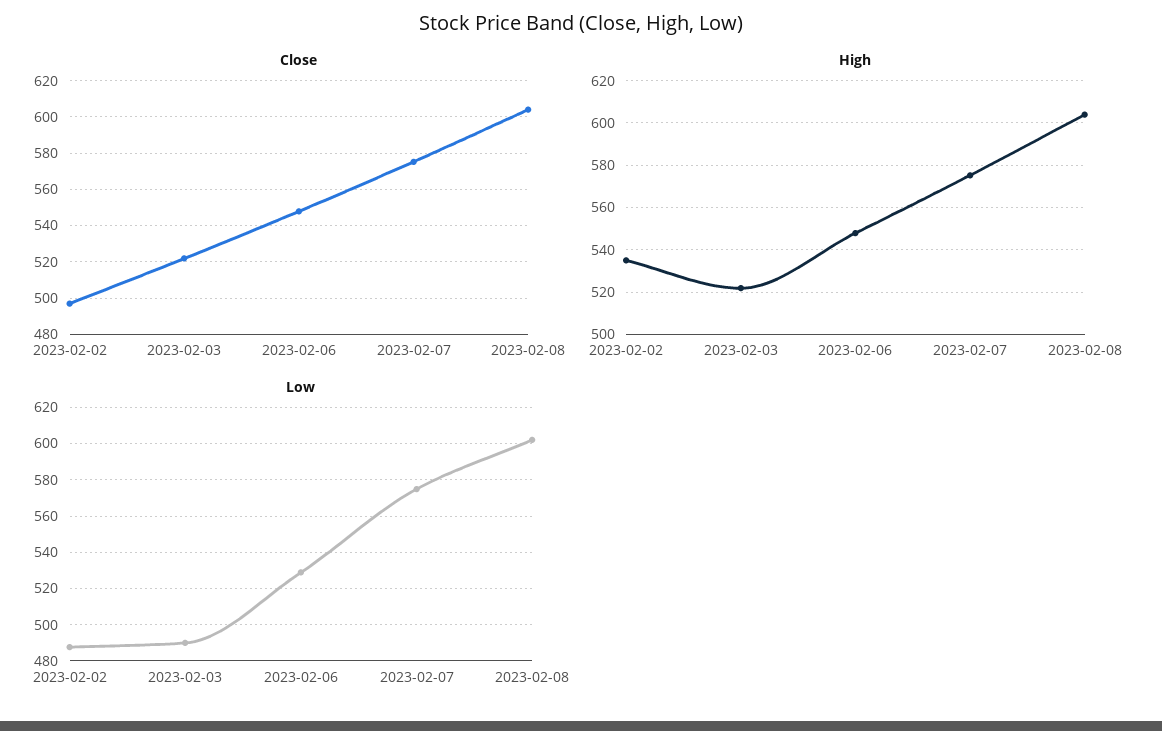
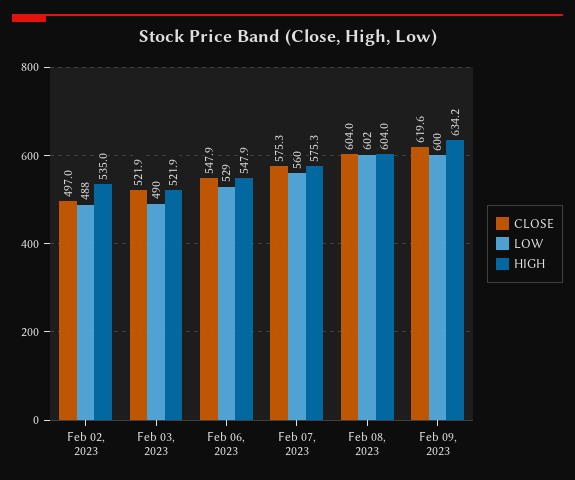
Low, 2023-02-07: 575 -> 560
Close, Feb 09, 2023: none -> 619.6
Low, Feb 09, 2023: none -> 600
High, Feb 09, 2023: none -> 634.2

